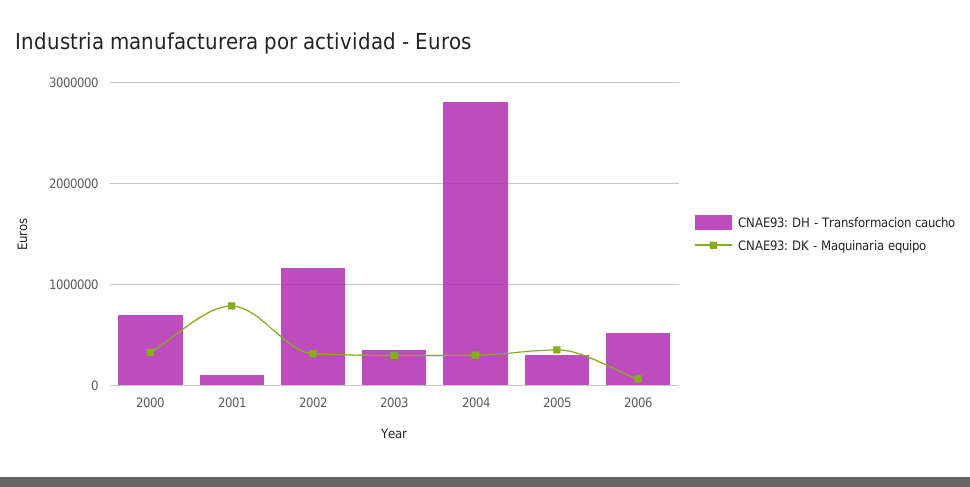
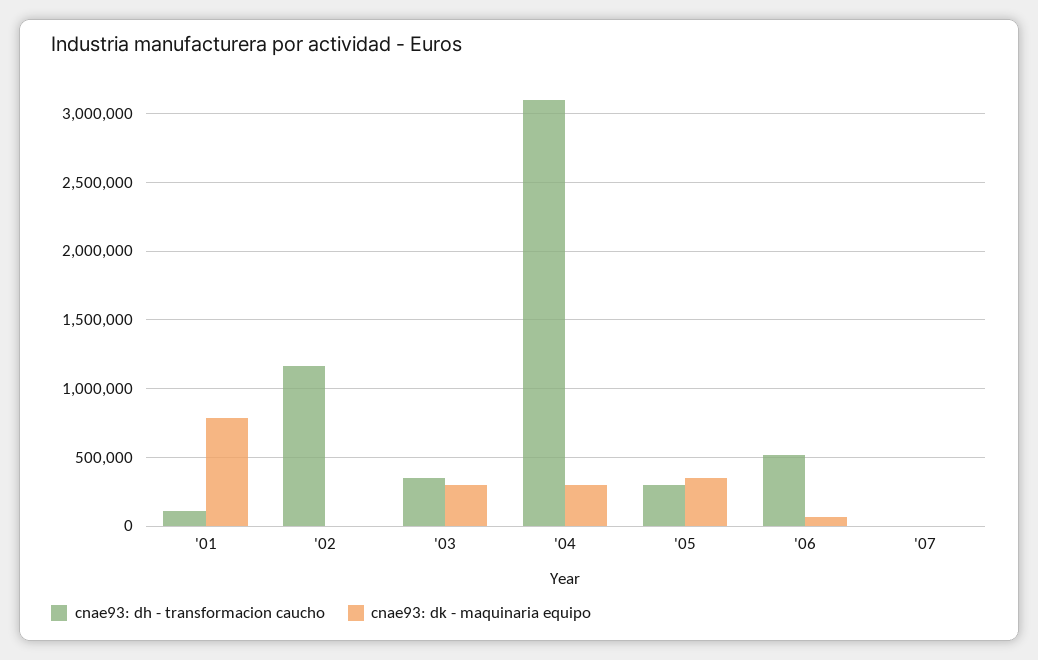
CNAE93: DH - Transformacion caucho, 2000: 700000 -> none
CNAE93: DK - Maquinaria equipo, 2000: 300000 -> none
CNAE93: DK - Maquinaria equipo, 2002: 300000 -> 0
CNAE93: DH - Transformacion caucho, 2004: 2800000 -> 3100000
CNAE93: DH - Transformacion caucho, '07: none -> 0
CNAE93: DK - Maquinaria equipo, '07: none -> 0

